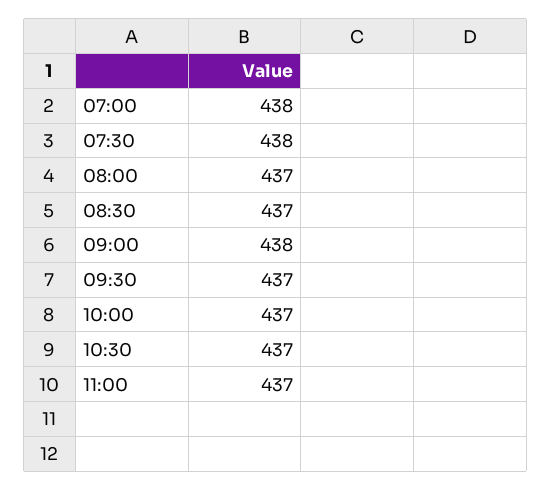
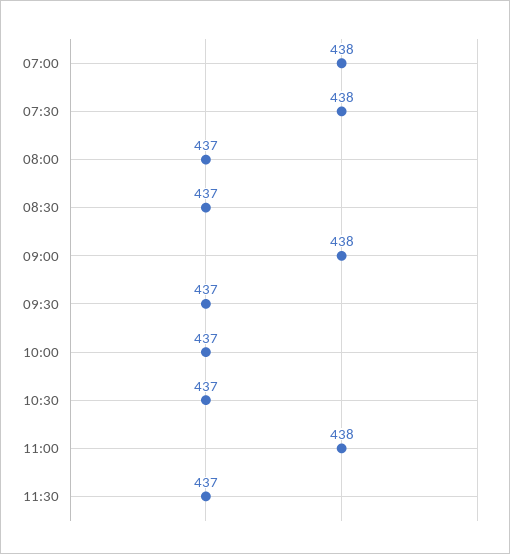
11:00: 437 -> 438
11:30: none -> 437

